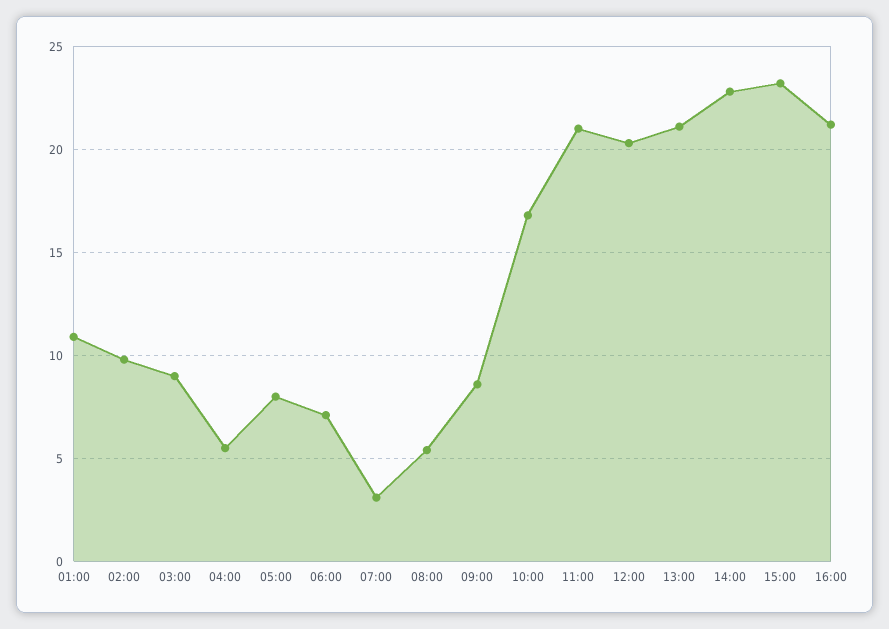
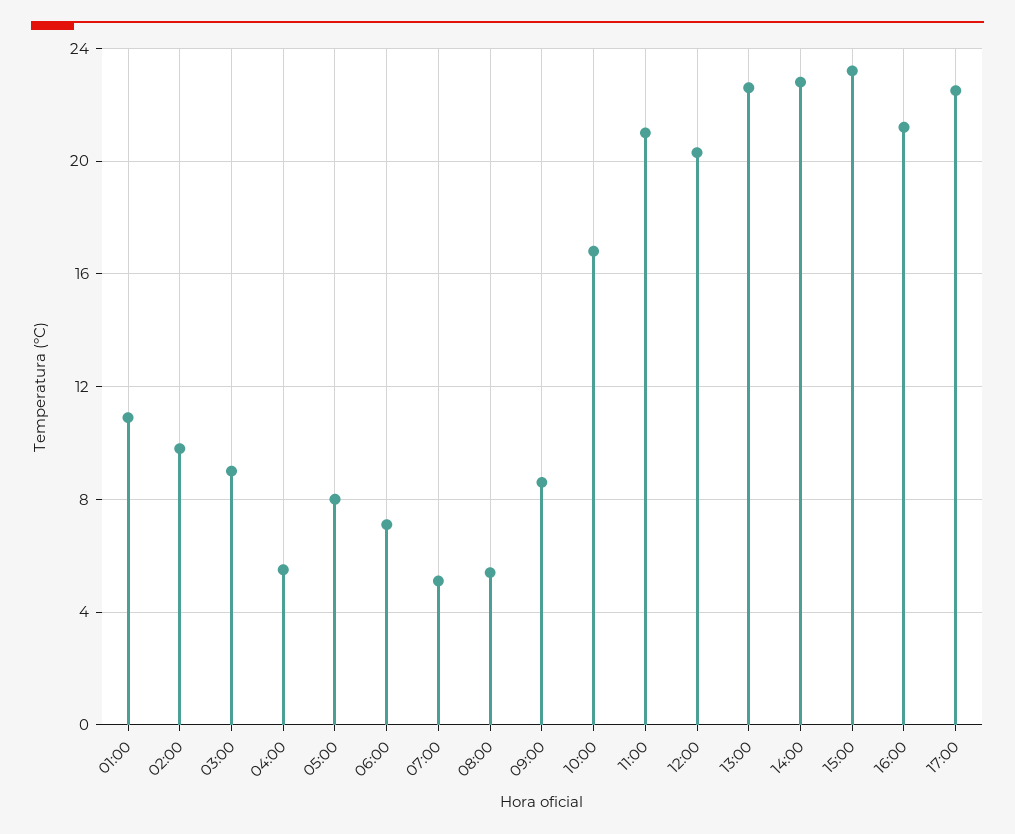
07:00: 3 -> 5
13:00: 21 -> 22.5
17:00: none -> 22.5

